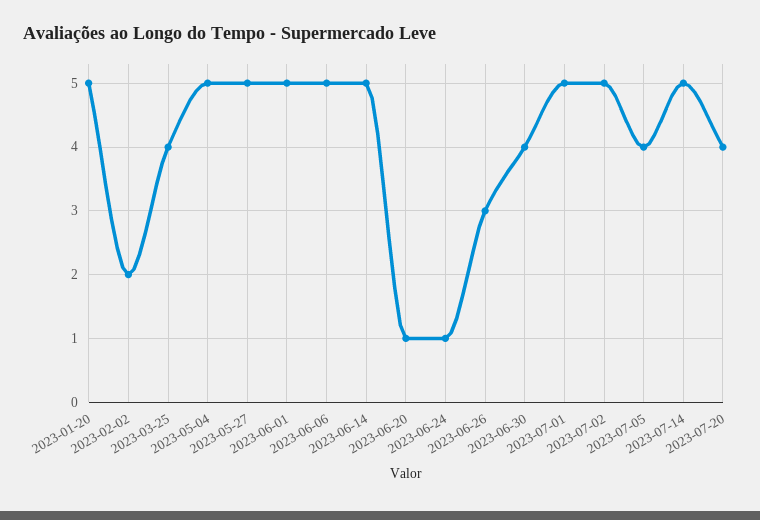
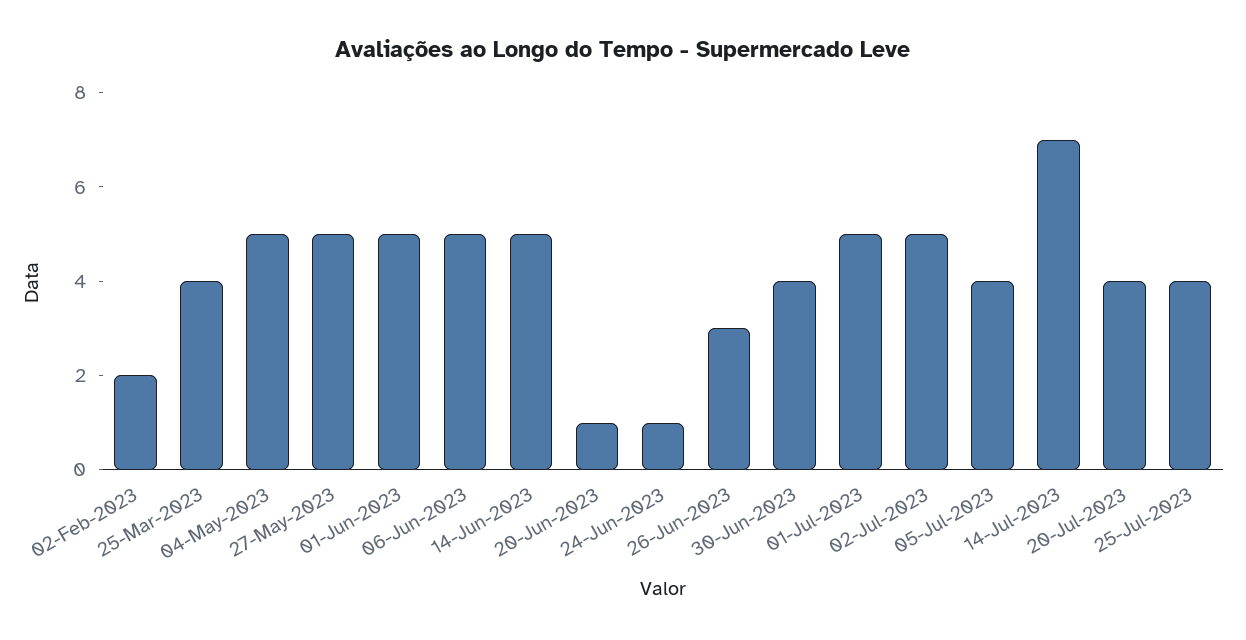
2023-01-20: 5 -> none
2023-07-14: 5 -> 7
25-Jul-2023: none -> 4

